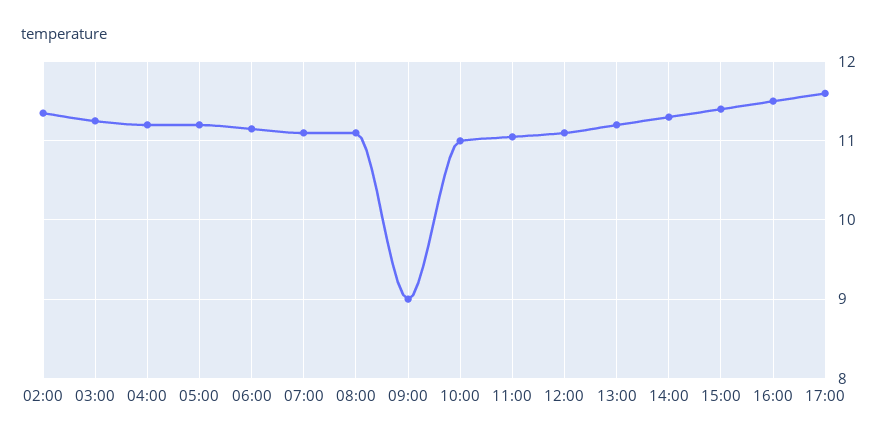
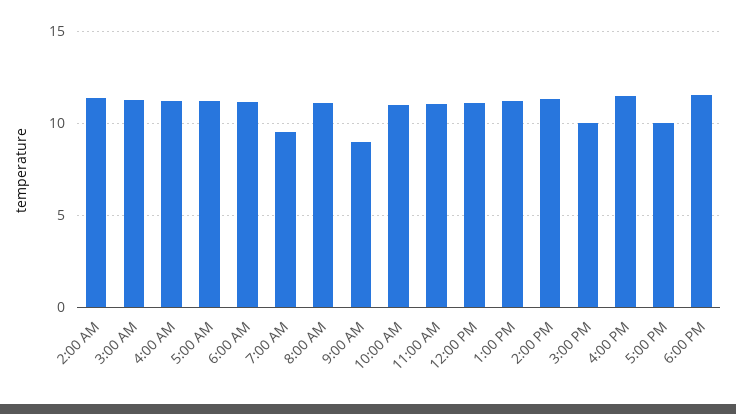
07:00: 11.1 -> 9.5
15:00: 11.4 -> 10
17:00: 11.6 -> 10
6:00 PM: none -> 11.5

